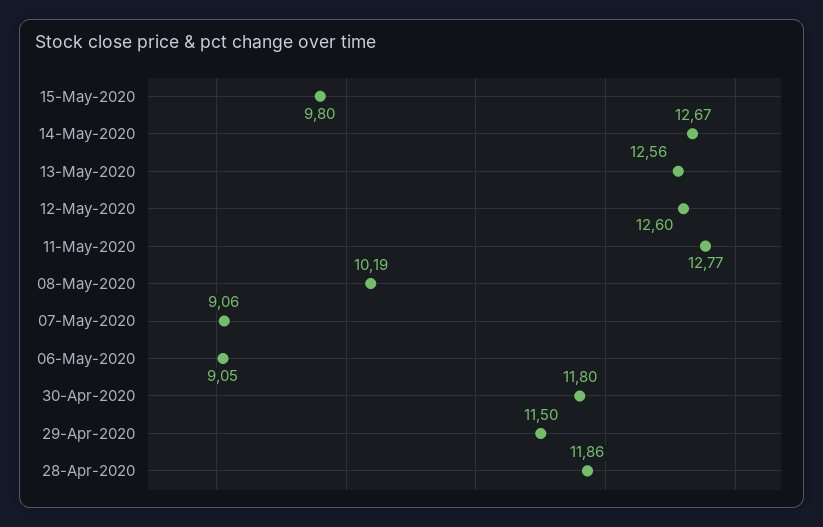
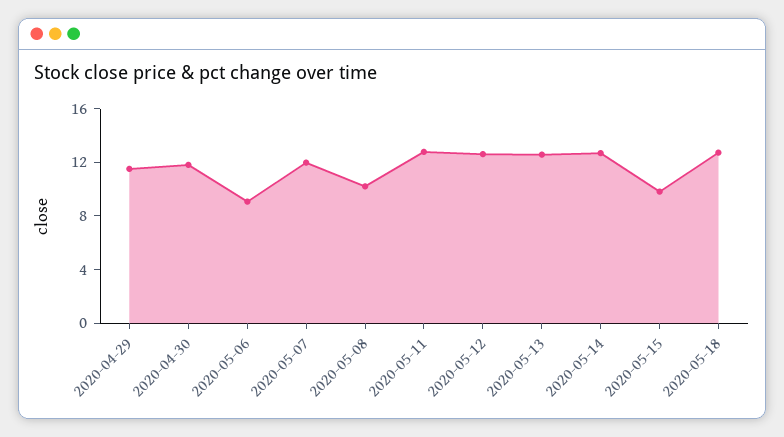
07-May-2020: 9.06 -> 12
28-Apr-2020: 11.86 -> none
2020-05-18: none -> 13

